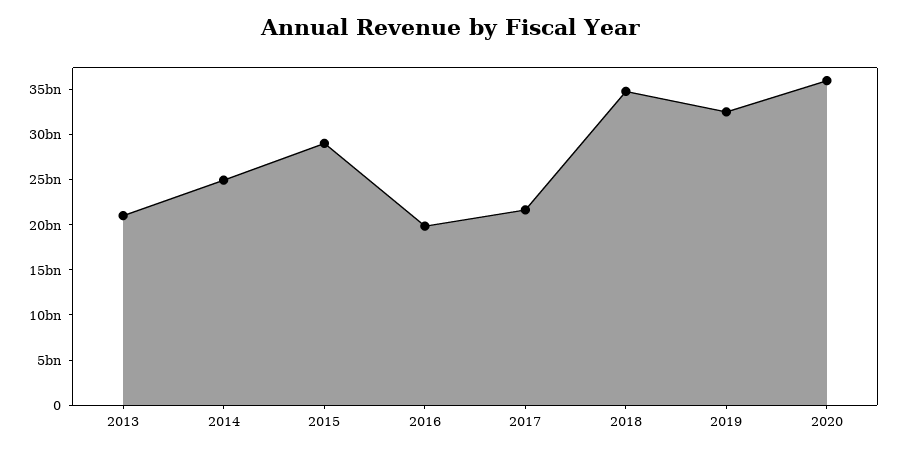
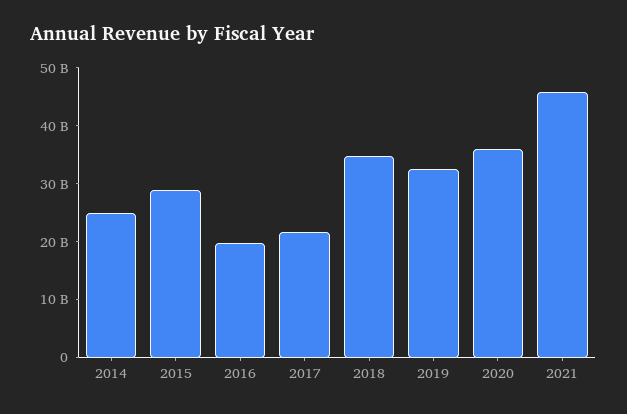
2013: 21000000000 -> none
2021: none -> 46000000000

